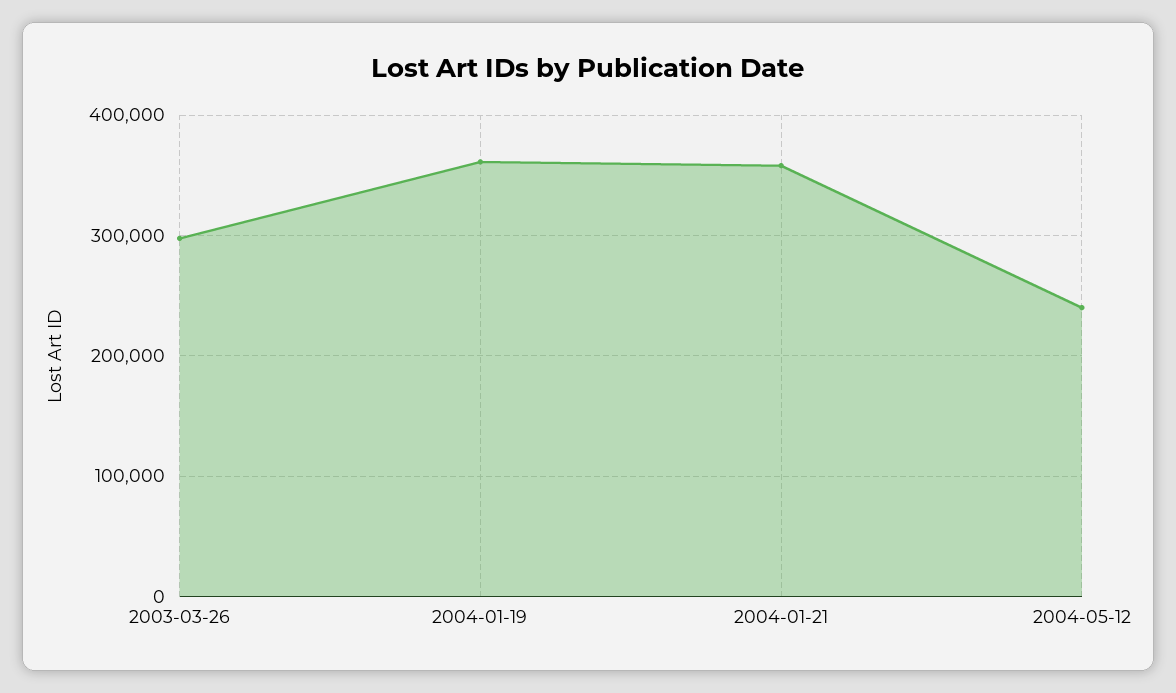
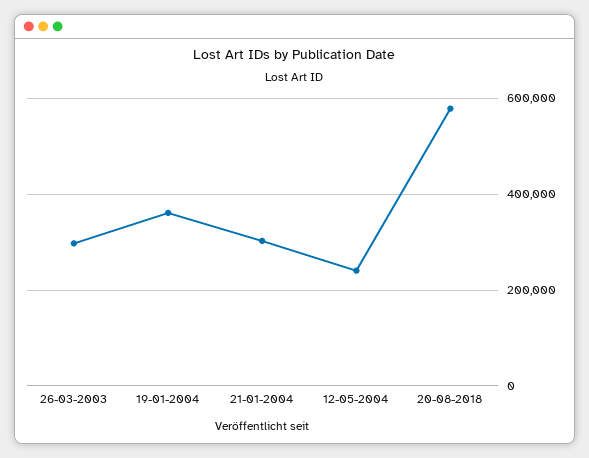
2004-01-21: 360000 -> 300000
20-08-2018: none -> 580000

